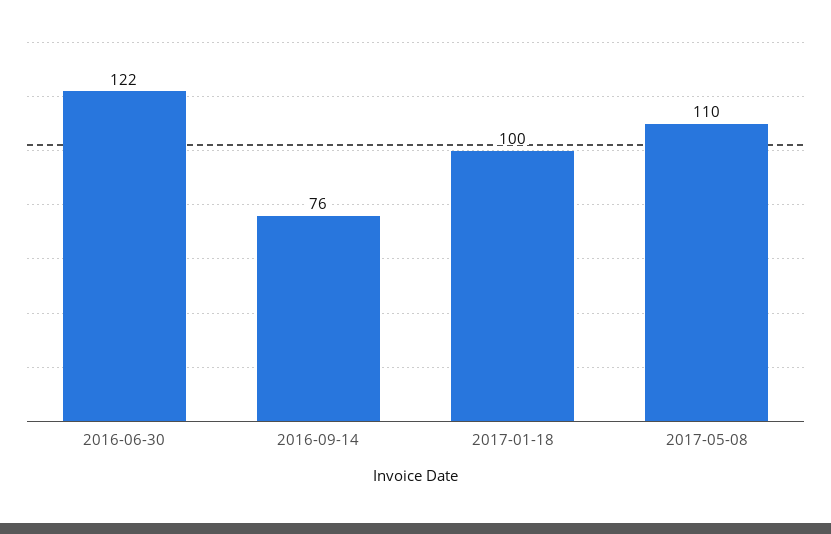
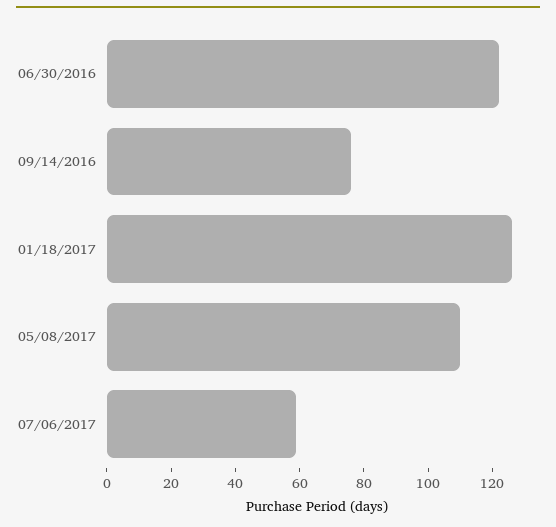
2017-01-18: 100 -> 125
07/06/2017: none -> 60

